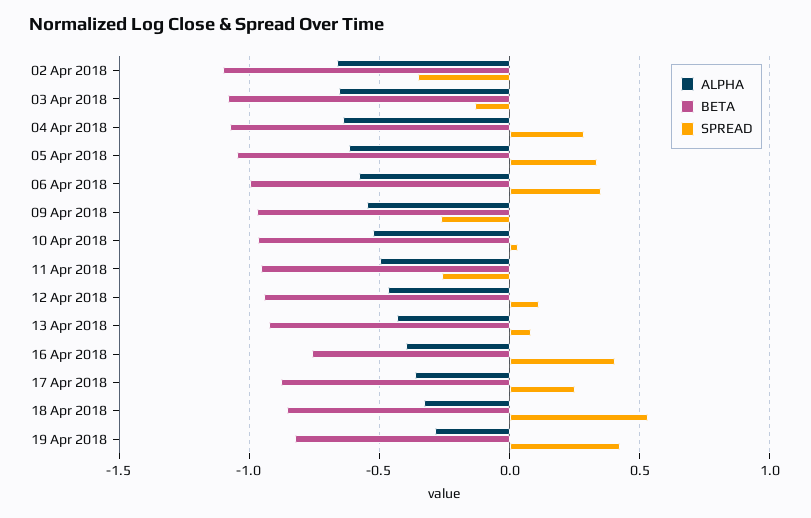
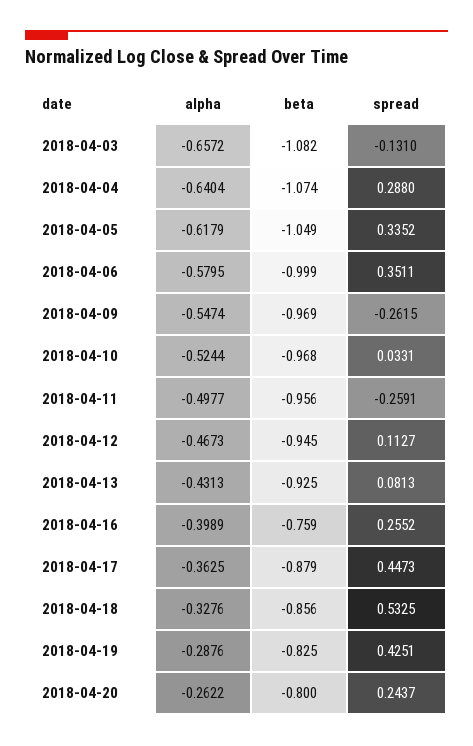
ALPHA, 02 Apr 2018: -0.65 -> none
BETA, 02 Apr 2018: -1.1 -> none
SPREAD, 02 Apr 2018: -0.35 -> none
SPREAD, 16 Apr 2018: 0.4 -> 0.2552
SPREAD, 17 Apr 2018: 0.25 -> 0.4473
ALPHA, 2018-04-20: none -> -0.2622
BETA, 2018-04-20: none -> -0.8
SPREAD, 2018-04-20: none -> 0.2437

